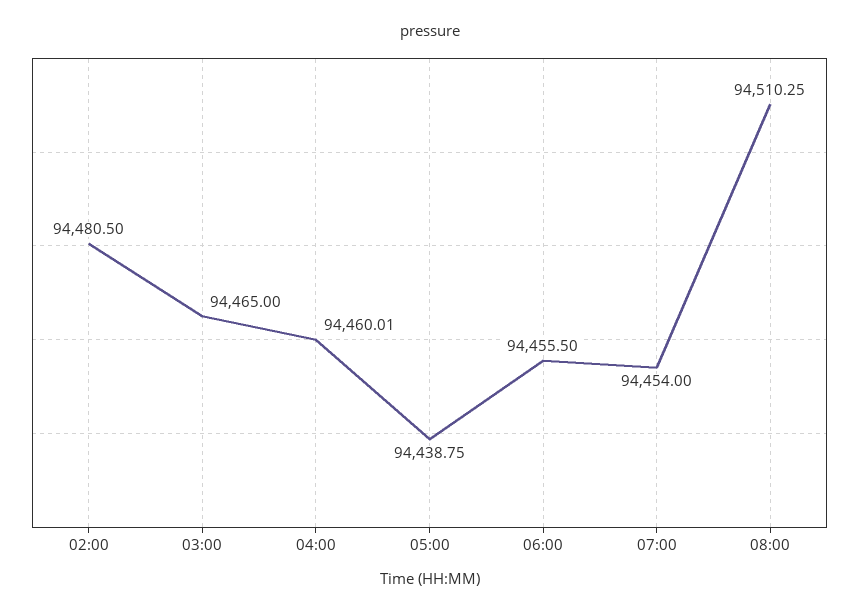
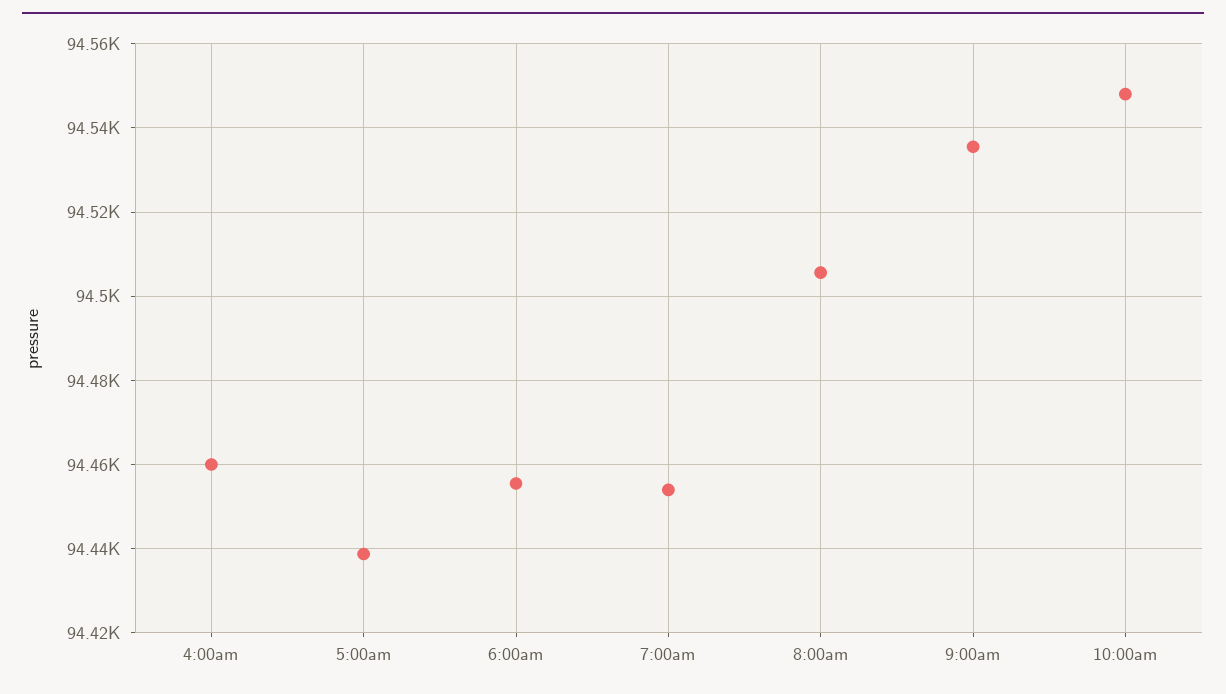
02:00: 94480.5 -> none
03:00: 94465 -> none
08:00: 94510.25 -> 94506
9:00am: none -> 94536
10:00am: none -> 94548

